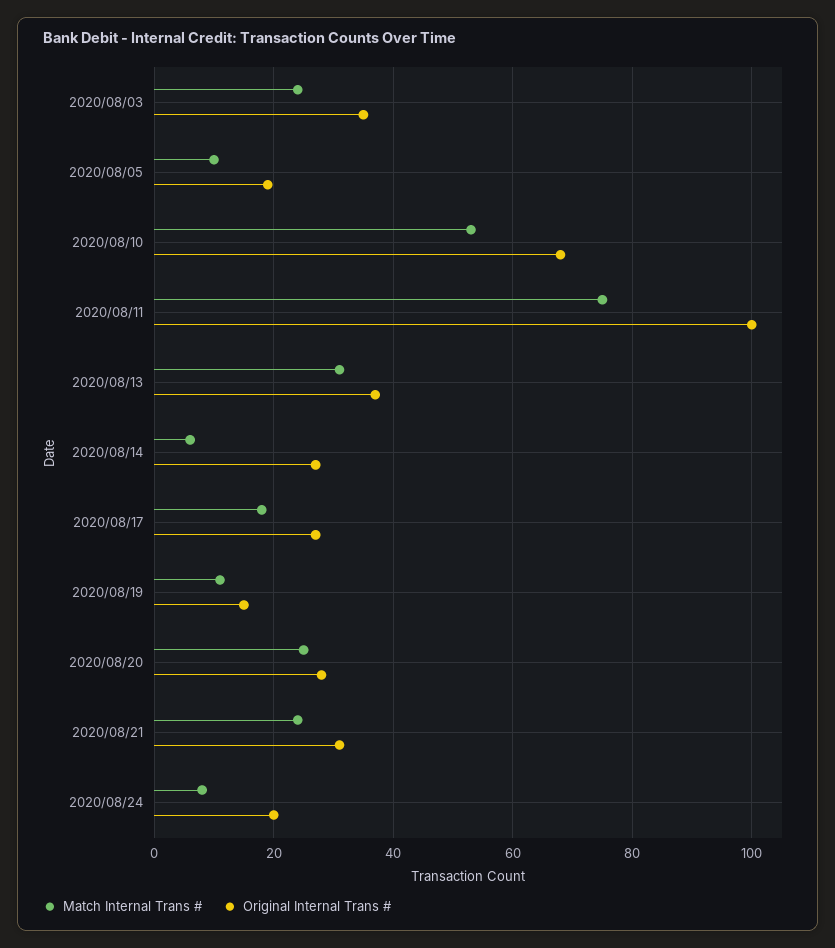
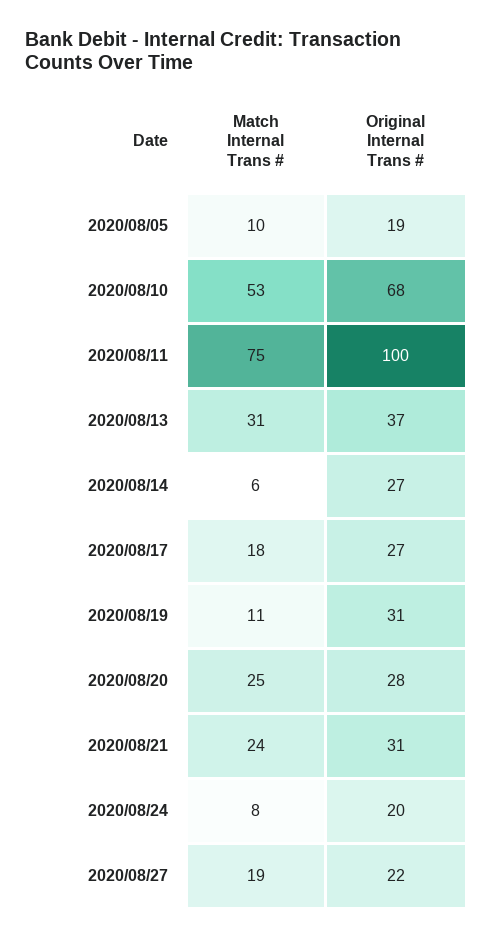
Match Internal Trans #, 2020/08/03: 25 -> none
Original Internal Trans #, 2020/08/03: 35 -> none
Original Internal Trans #, 2020/08/19: 15 -> 31
Match Internal Trans #, 2020/08/27: none -> 19
Original Internal Trans #, 2020/08/27: none -> 22

